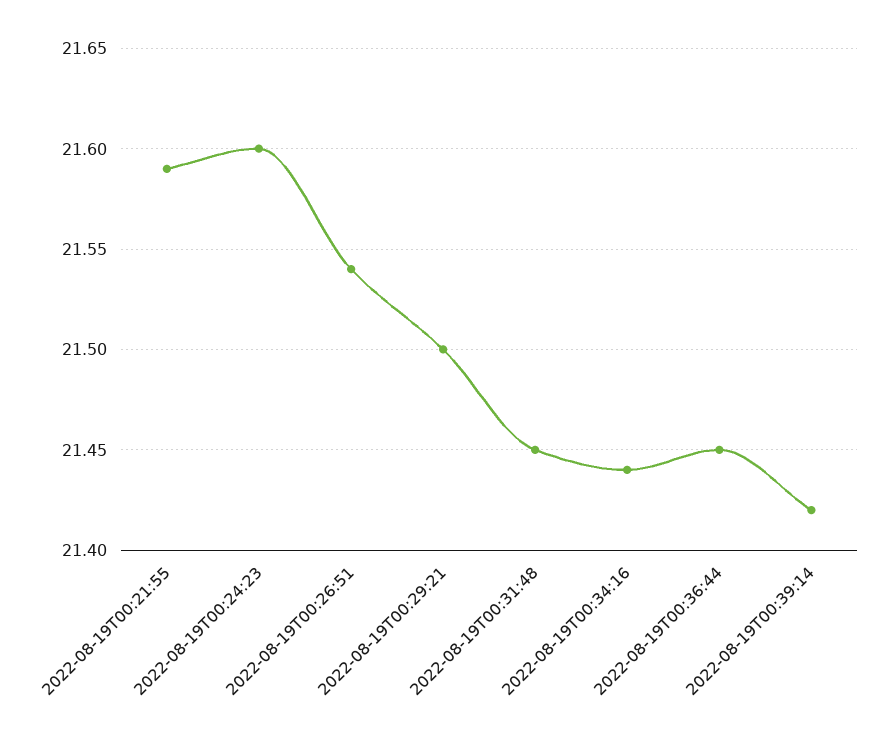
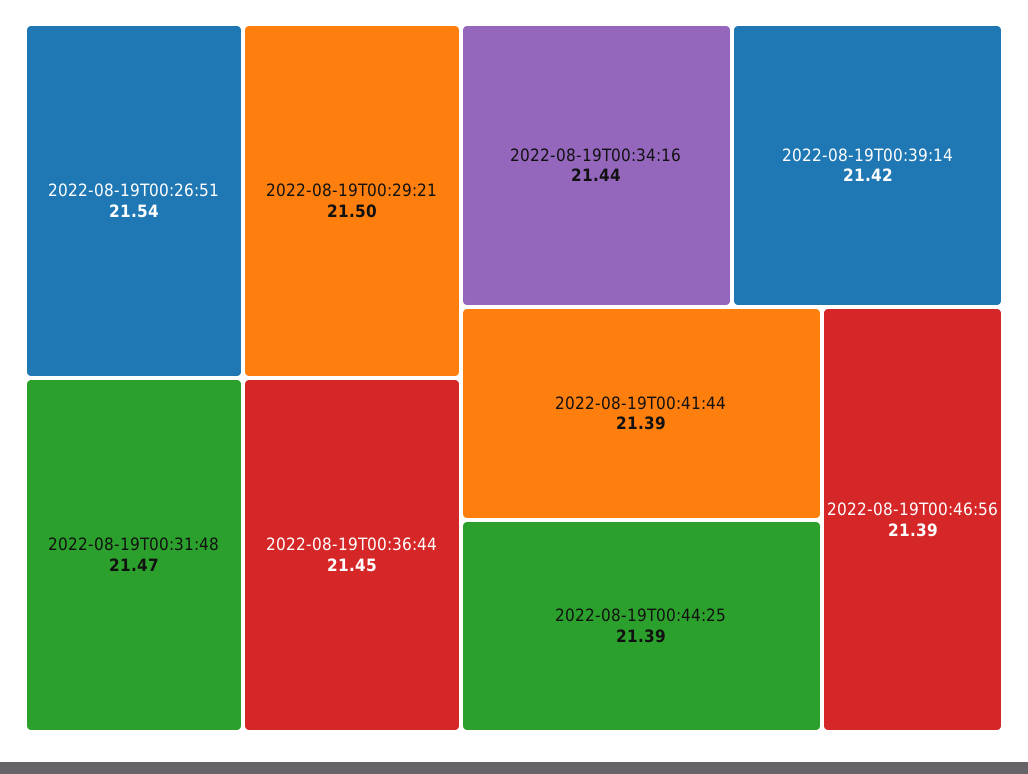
2022-08-19T00:21:55: 21.59 -> none
2022-08-19T00:24:23: 21.6 -> none
2022-08-19T00:31:48: 21.45 -> 21.47
2022-08-19T00:41:44: none -> 21.39
2022-08-19T00:44:25: none -> 21.39
2022-08-19T00:46:56: none -> 21.39

